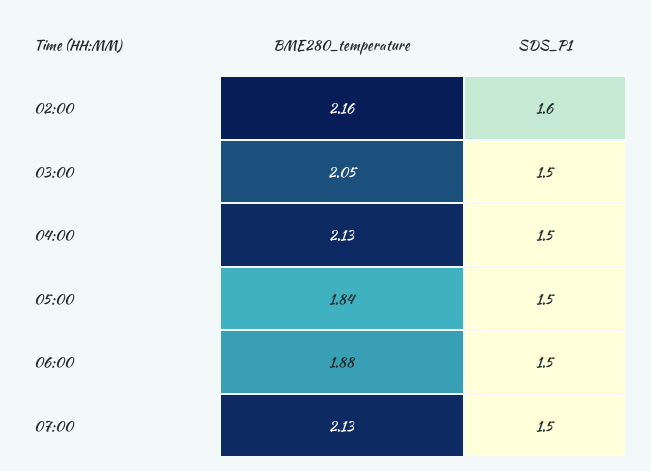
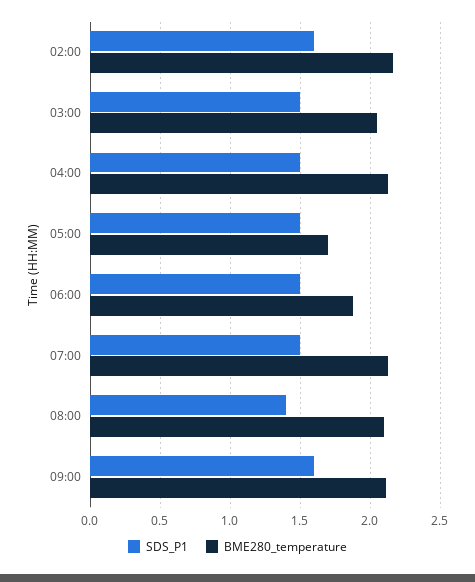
BME280_temperature, 05:00: 1.84 -> 1.7
SDS_P1, 08:00: none -> 1.4
BME280_temperature, 08:00: none -> 2.1
SDS_P1, 09:00: none -> 1.6
BME280_temperature, 09:00: none -> 2.1

